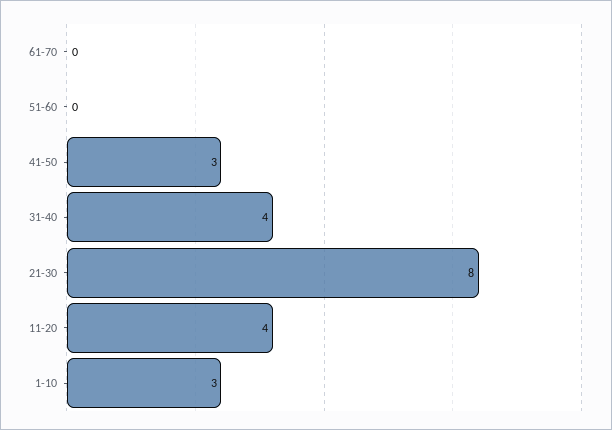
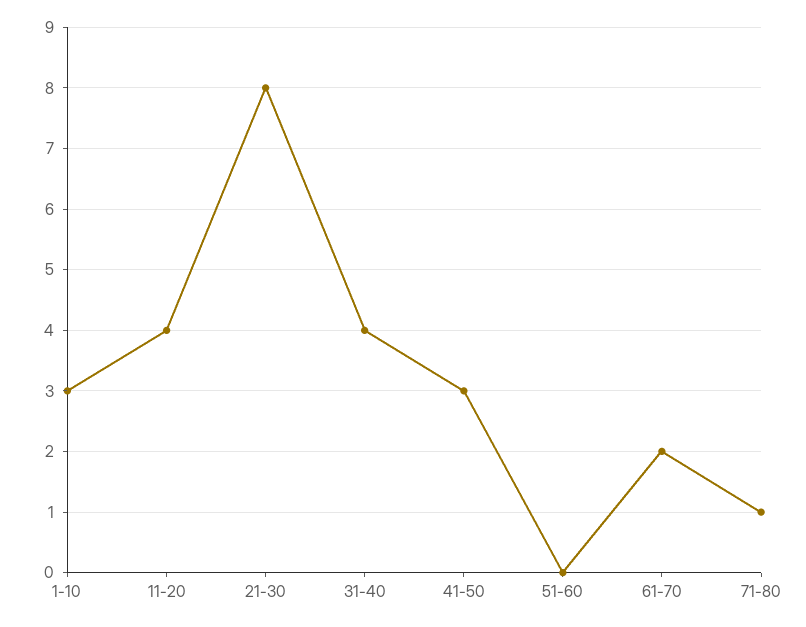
61-70: 0 -> 2
71-80: none -> 1

